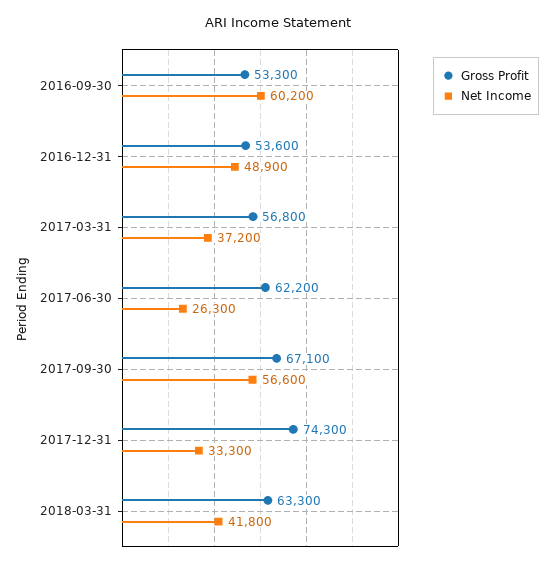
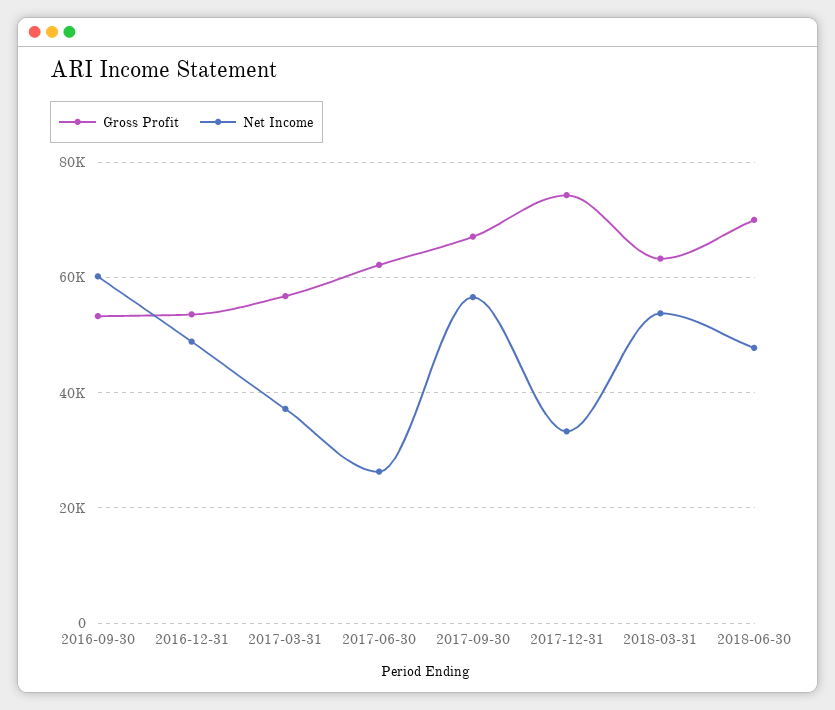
Net Income, 2018-03-31: 41800 -> 54000
Gross Profit, 2018-06-30: none -> 70000
Net Income, 2018-06-30: none -> 48000

